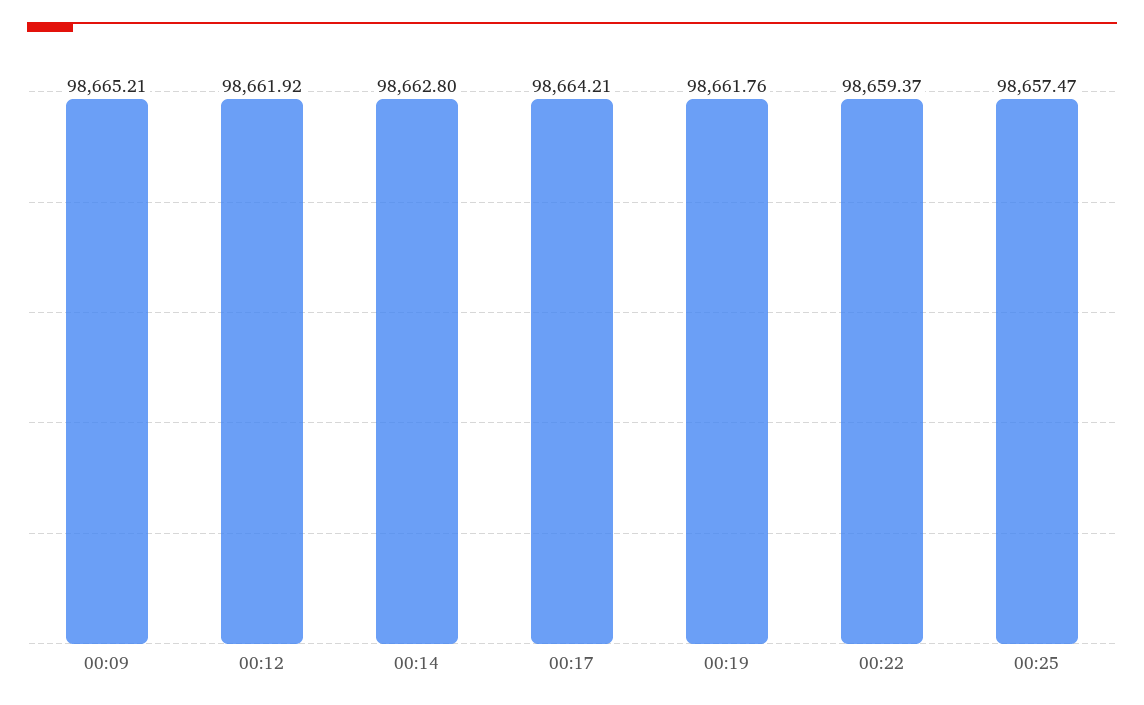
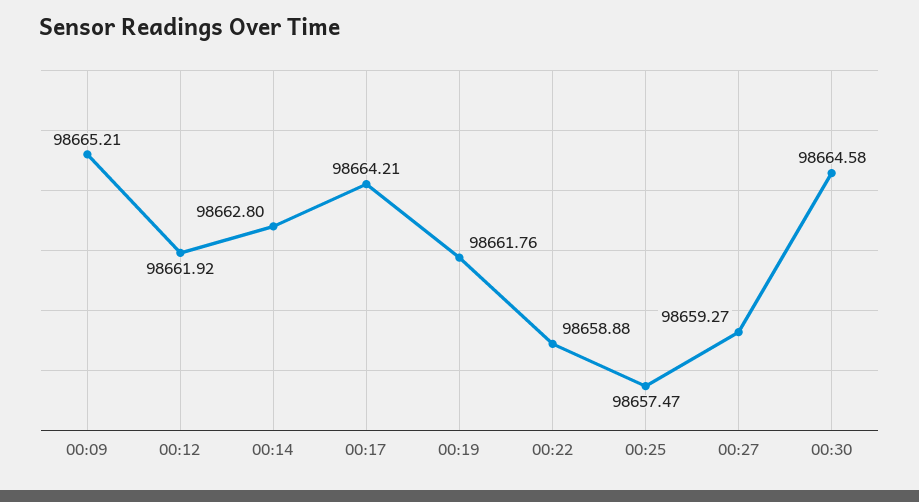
00:22: 98659.37 -> 98658.88
00:27: none -> 98659.27
00:30: none -> 98664.58

